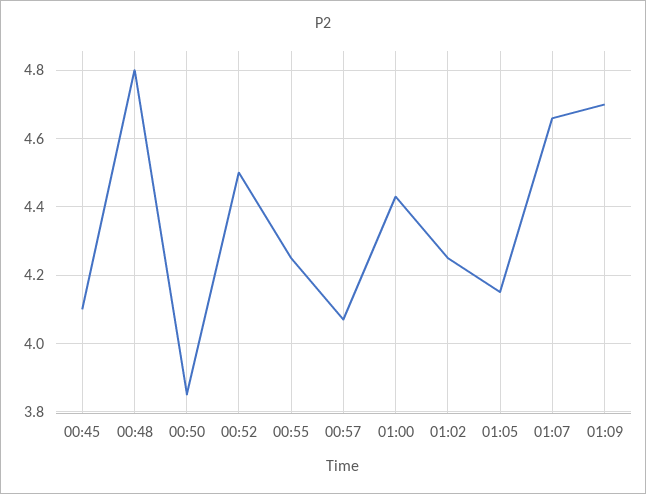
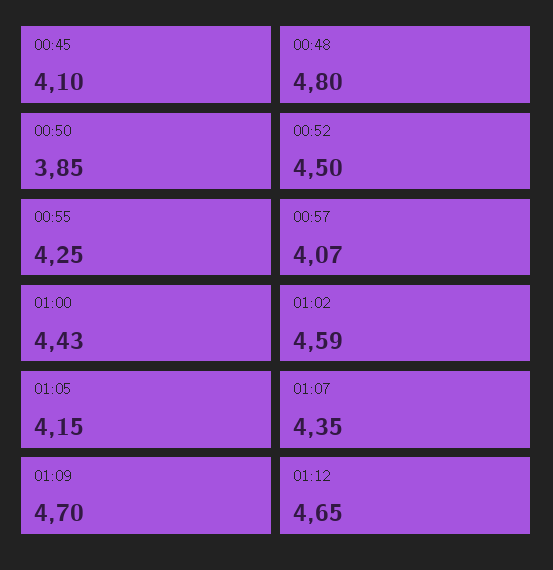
01:02: 4.25 -> 4.59
01:07: 4.65 -> 4.35
01:12: none -> 4.65

